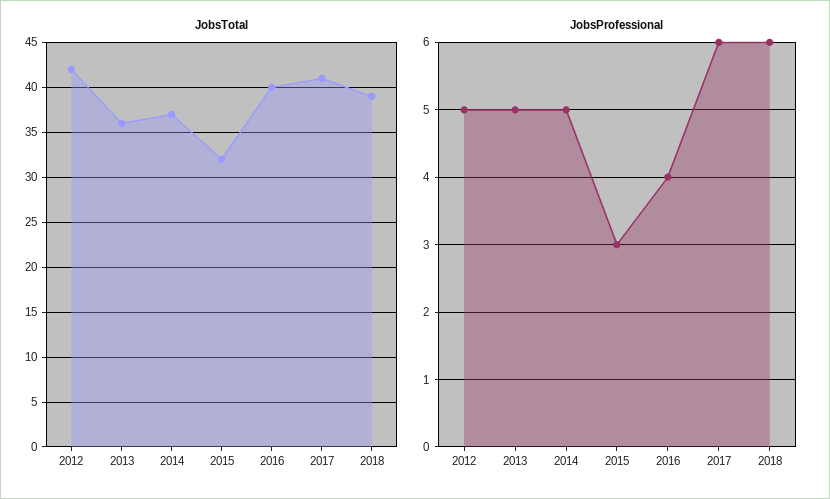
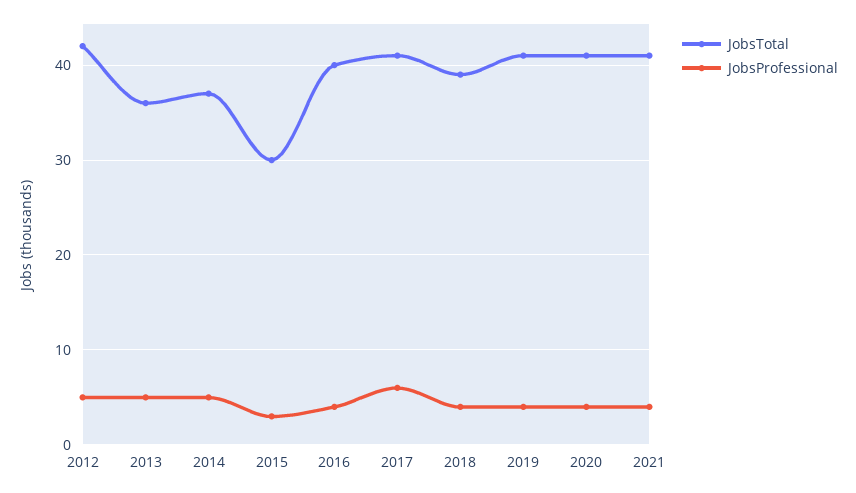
JobsTotal, 2015: 32 -> 30
JobsProfessional, 2018: 6 -> 4
JobsTotal, 2019: none -> 41
JobsProfessional, 2019: none -> 4
JobsTotal, 2020: none -> 41
JobsProfessional, 2020: none -> 4
JobsTotal, 2021: none -> 41
JobsProfessional, 2021: none -> 4

